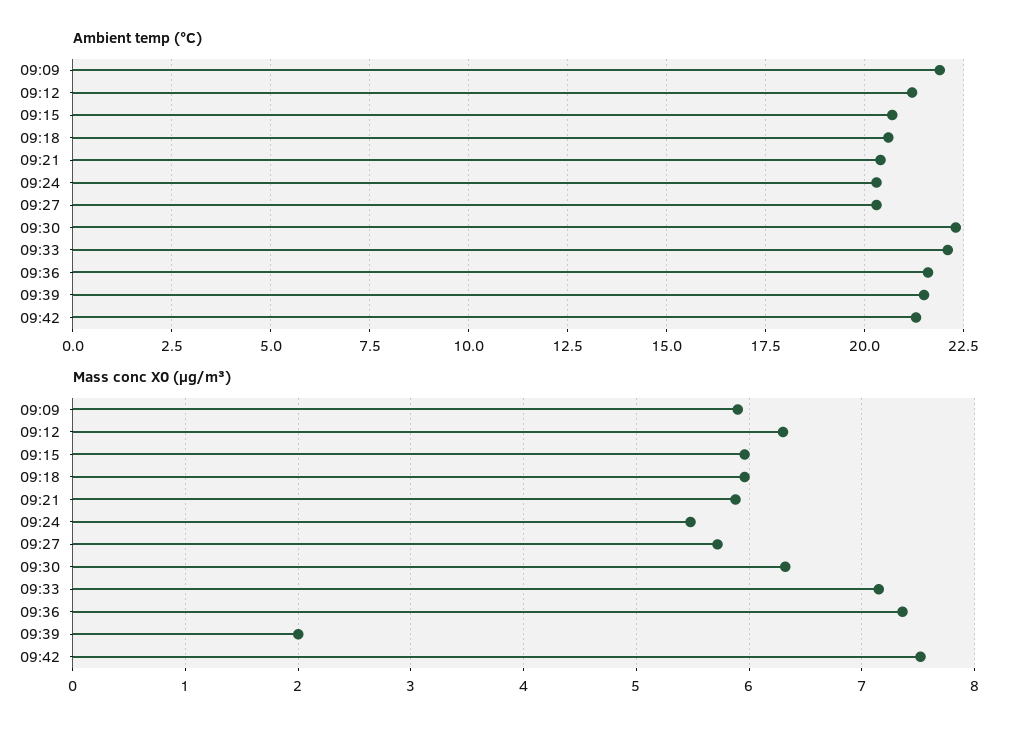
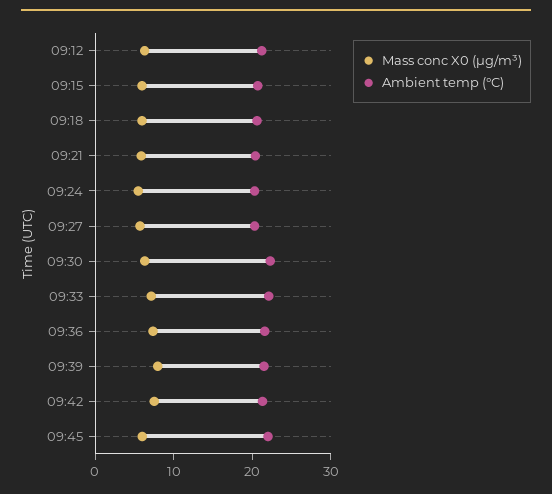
Ambient temp (°C), 09:09: 22 -> none
Mass conc X0 (μg/m³), 09:09: 5.9 -> none
Mass conc X0 (μg/m³), 09:39: 2 -> 8
Mass conc X0 (μg/m³), 09:45: none -> 6
Ambient temp (°C), 09:45: none -> 22

